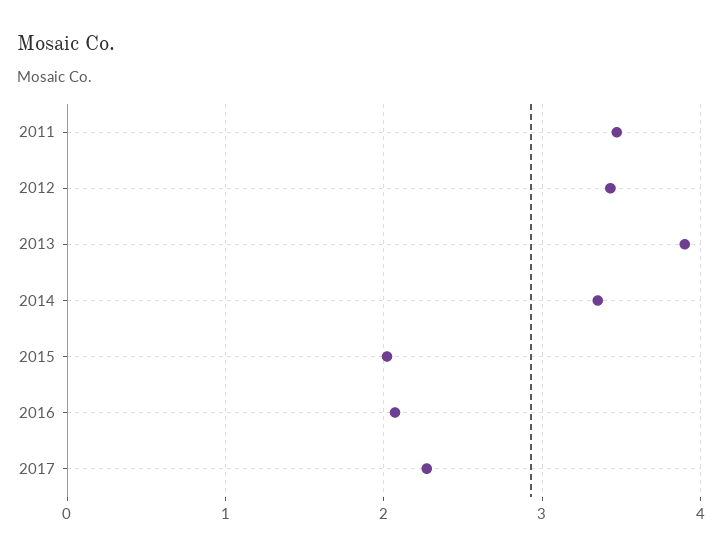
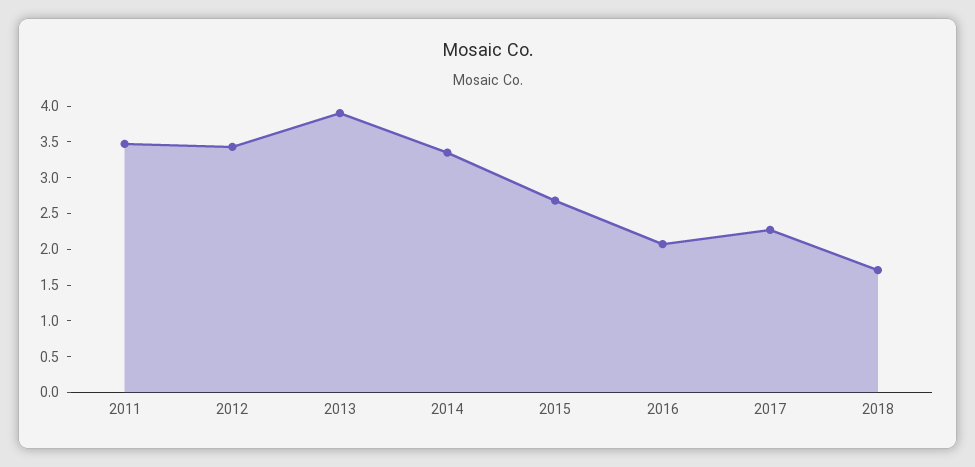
2015: 2 -> 2.75
2018: none -> 1.75

